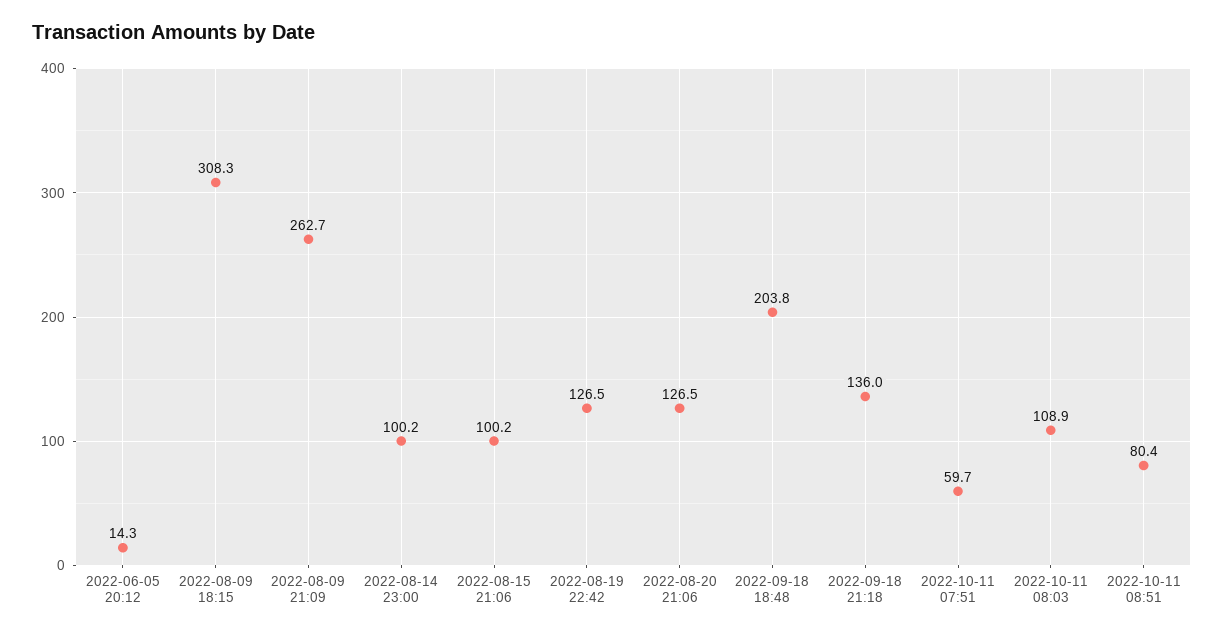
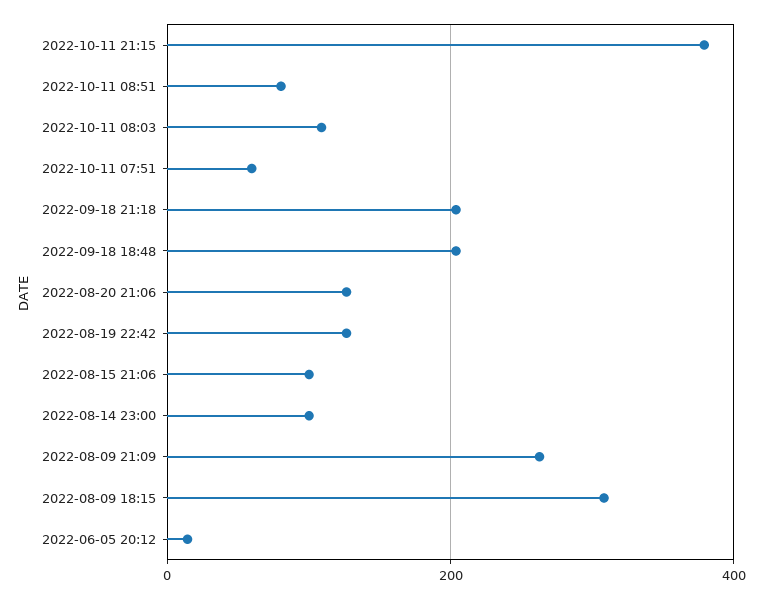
2022-09-18 21:18: 136 -> 200
2022-10-11 21:15: none -> 380

